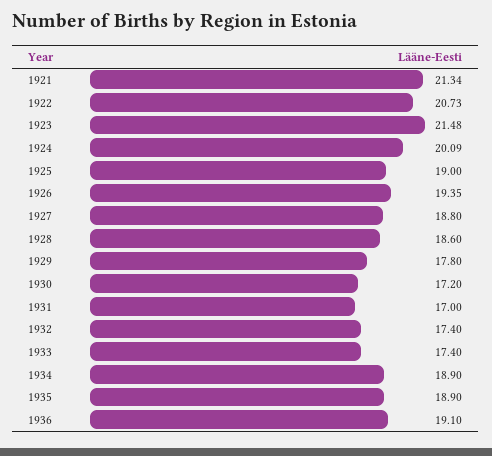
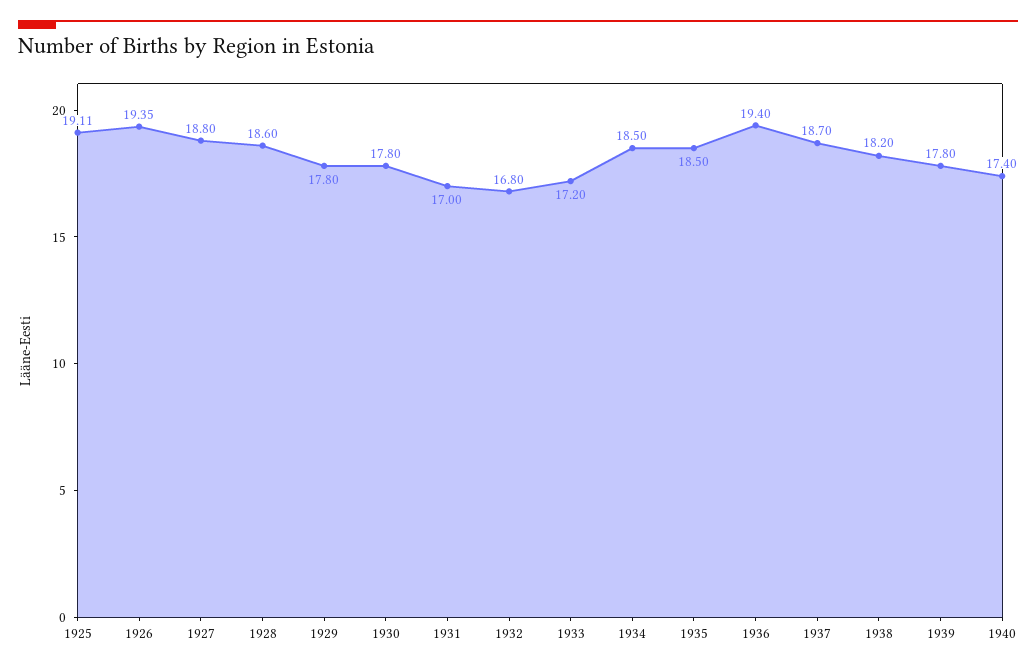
1921: 21.34 -> none
1922: 20.73 -> none
1923: 21.48 -> none
1924: 20.09 -> none
1925: 19 -> 19.11
1930: 17.2 -> 17.8
1932: 17.4 -> 16.8
1933: 17.4 -> 17.2
1934: 18.9 -> 18.5
1935: 18.9 -> 18.5
1936: 19.1 -> 19.4
1937: none -> 18.7
1938: none -> 18.2
1939: none -> 17.8
1940: none -> 17.4

